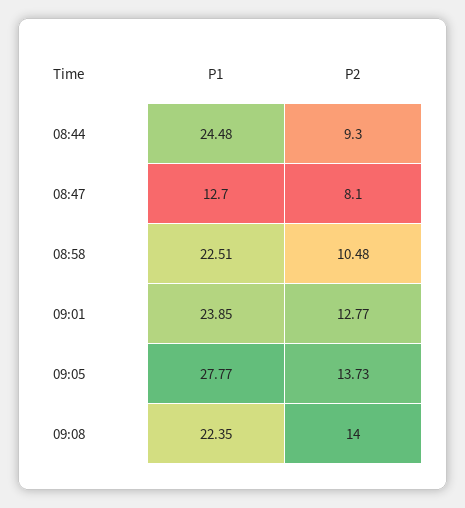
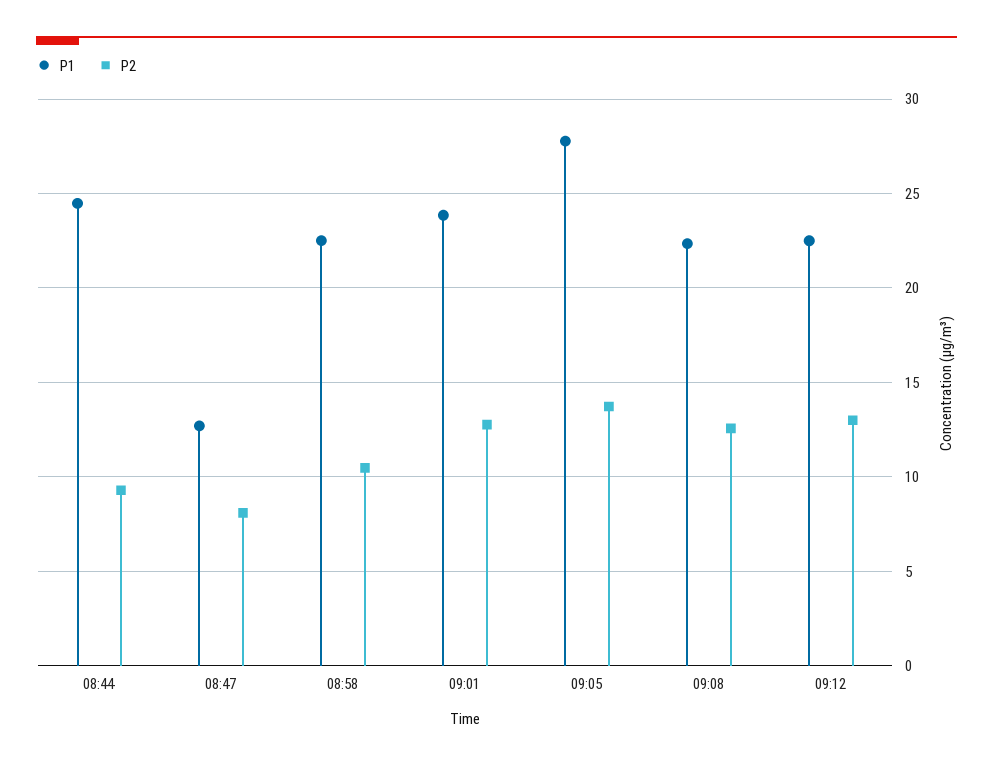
P2, 09:08: 14 -> 12.5
P1, 09:12: none -> 22.5
P2, 09:12: none -> 13

